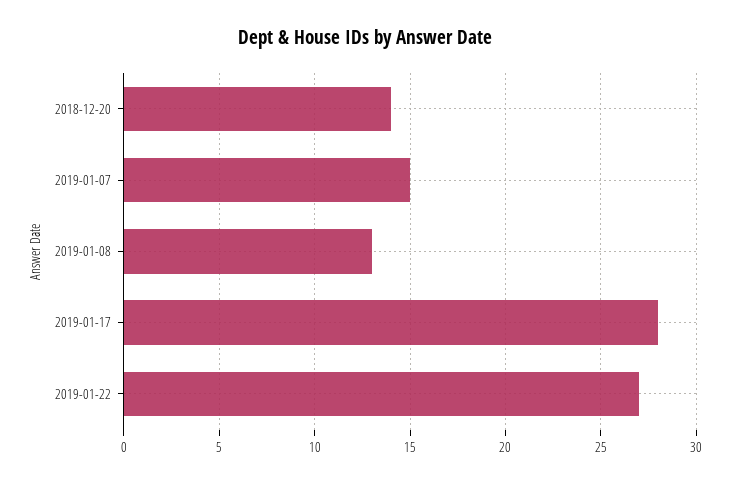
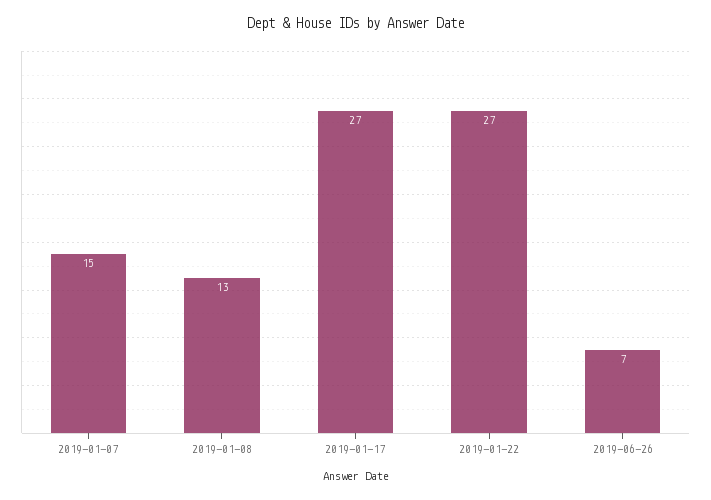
2018-12-20: 14 -> none
2019-01-17: 28 -> 27
2019-06-26: none -> 7

